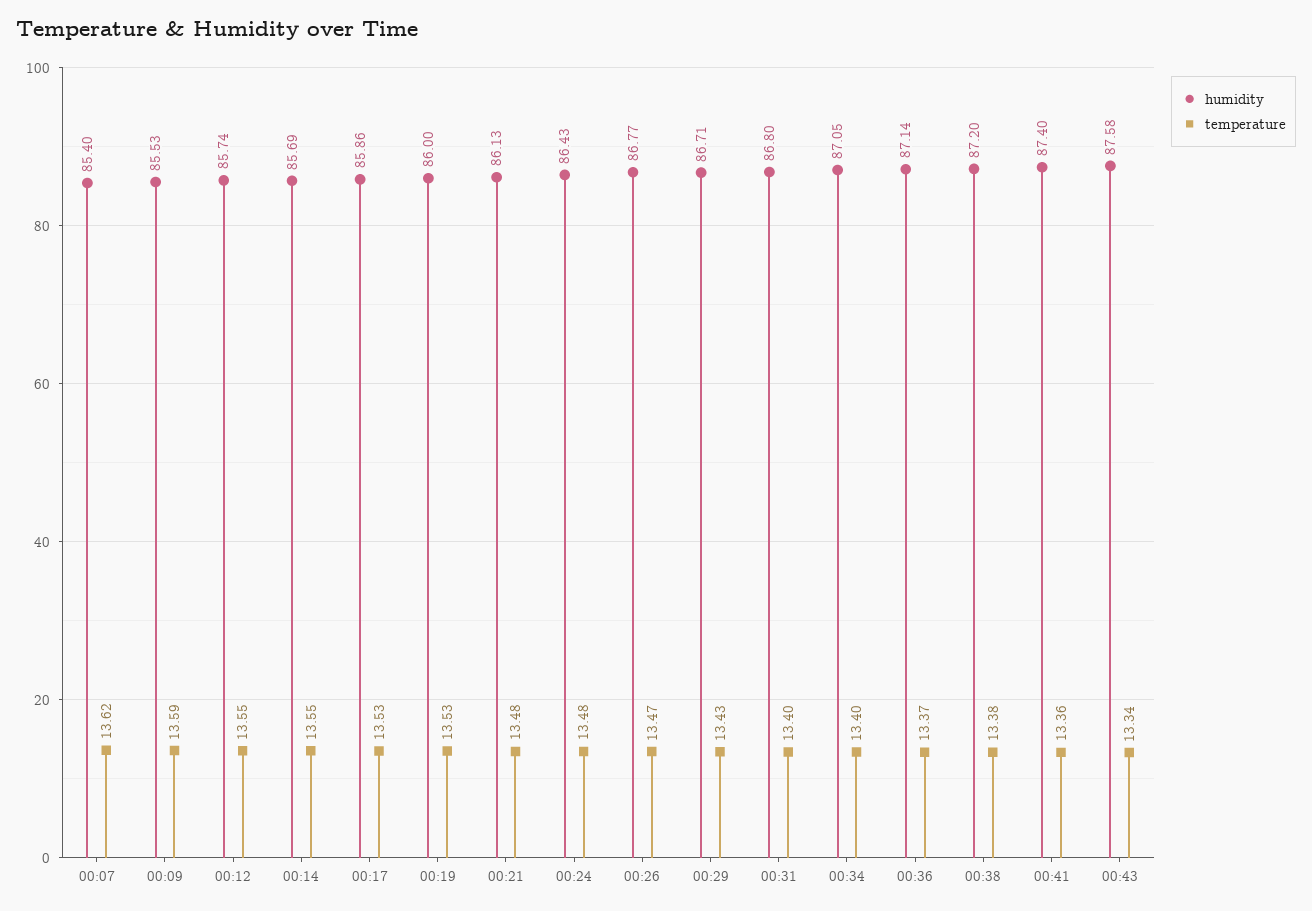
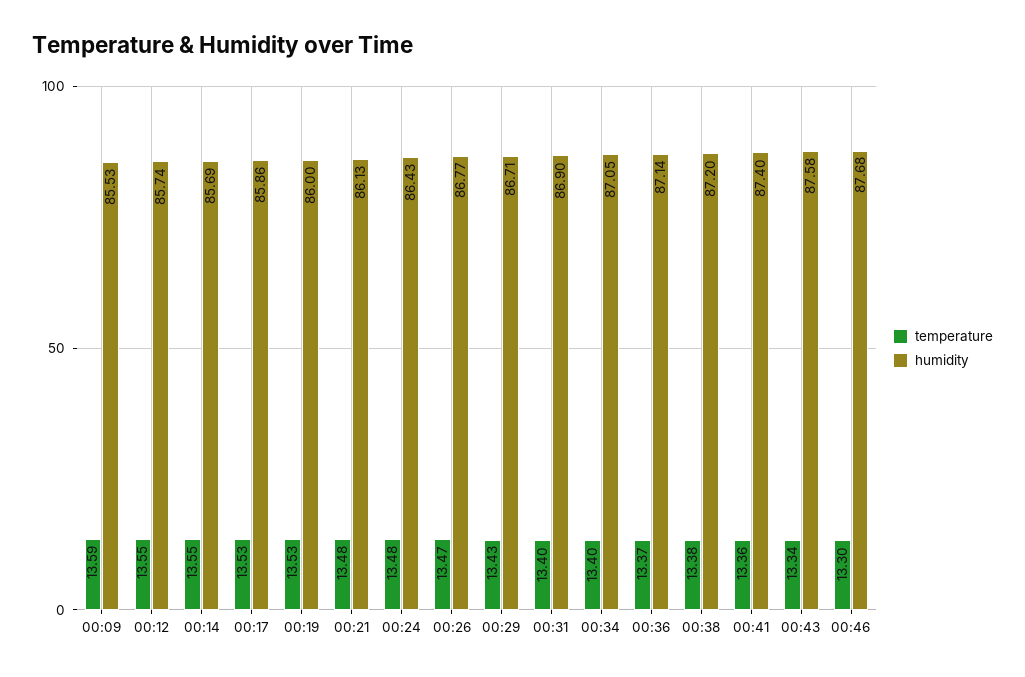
humidity, 00:07: 85.4 -> none
temperature, 00:07: 13.62 -> none
humidity, 00:31: 86.8 -> 86.9
temperature, 00:46: none -> 13.3
humidity, 00:46: none -> 87.68

